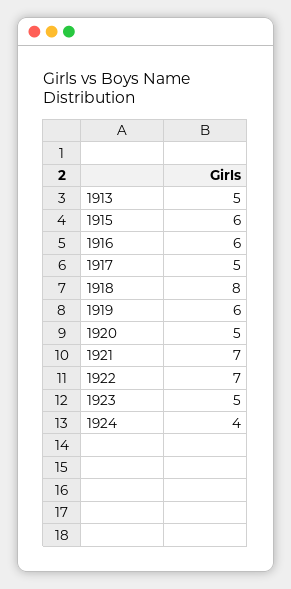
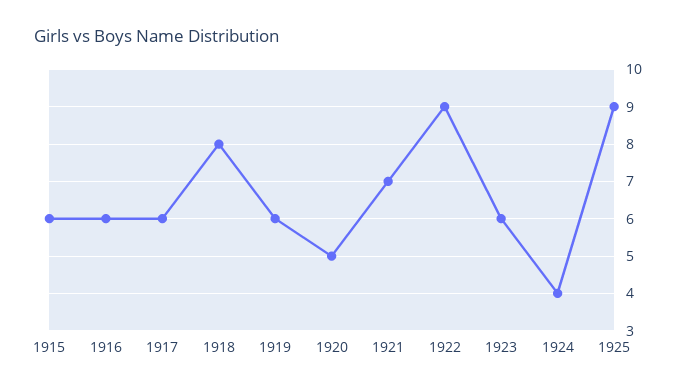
1913: 5 -> none
1917: 5 -> 6
1922: 7 -> 9
1923: 5 -> 6
1925: none -> 9

